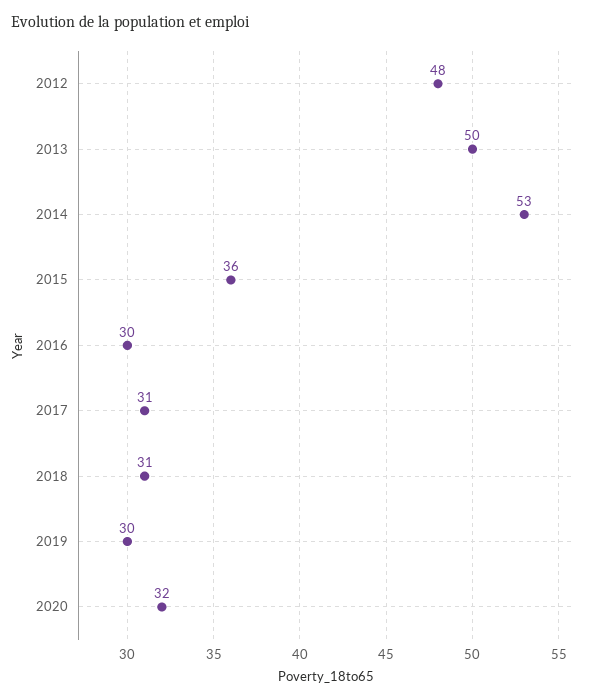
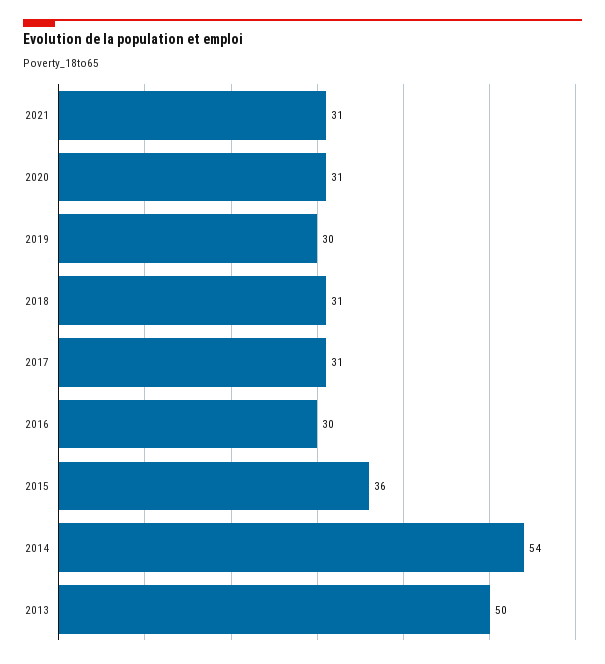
2012: 48 -> none
2014: 53 -> 54
2020: 32 -> 31
2021: none -> 31

